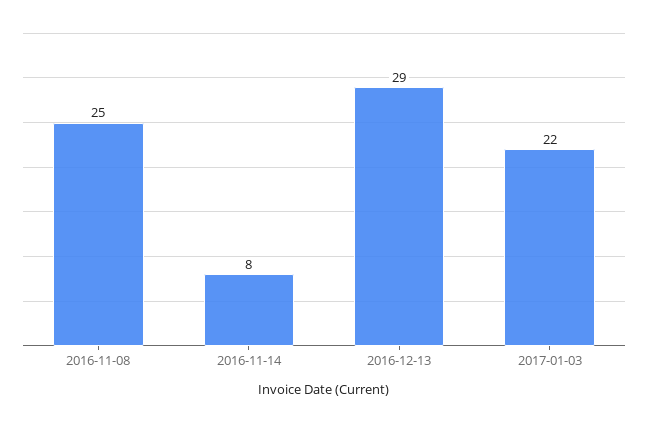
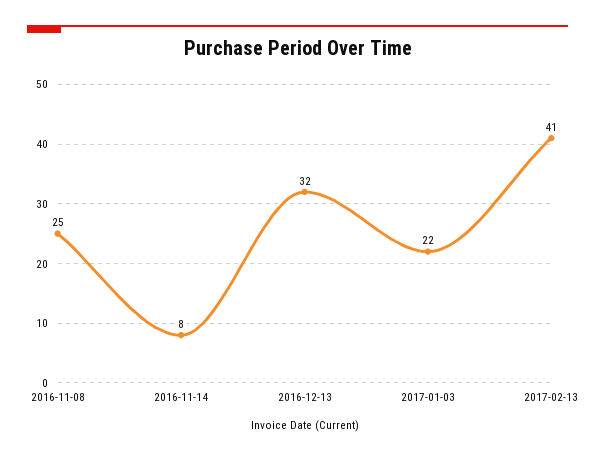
2016-12-13: 29 -> 32
2017-02-13: none -> 41

